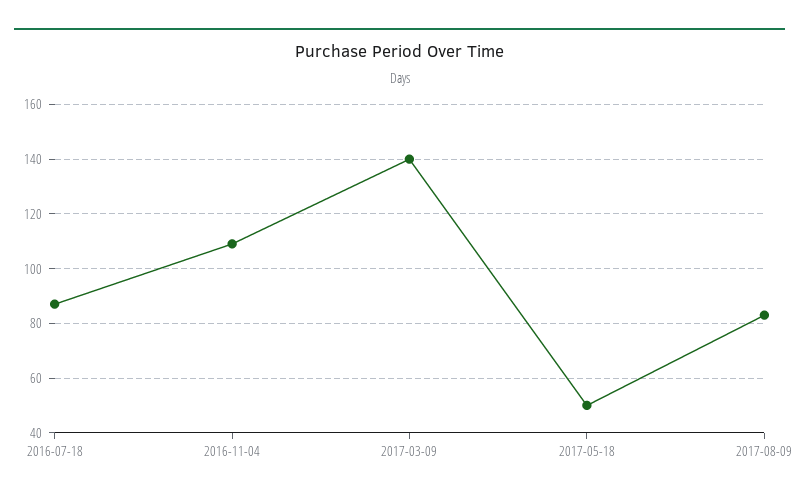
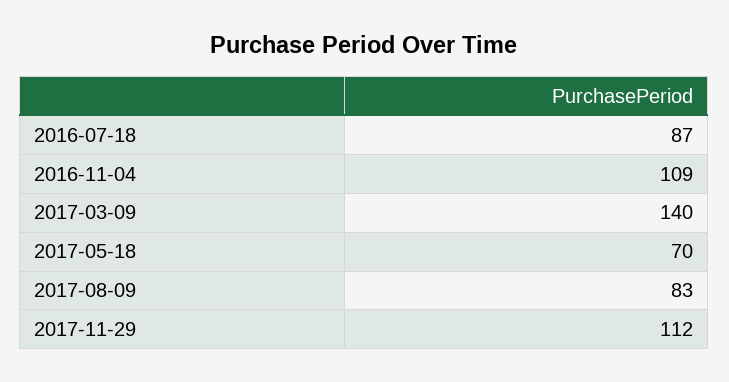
2017-05-18: 50 -> 70
2017-11-29: none -> 112

